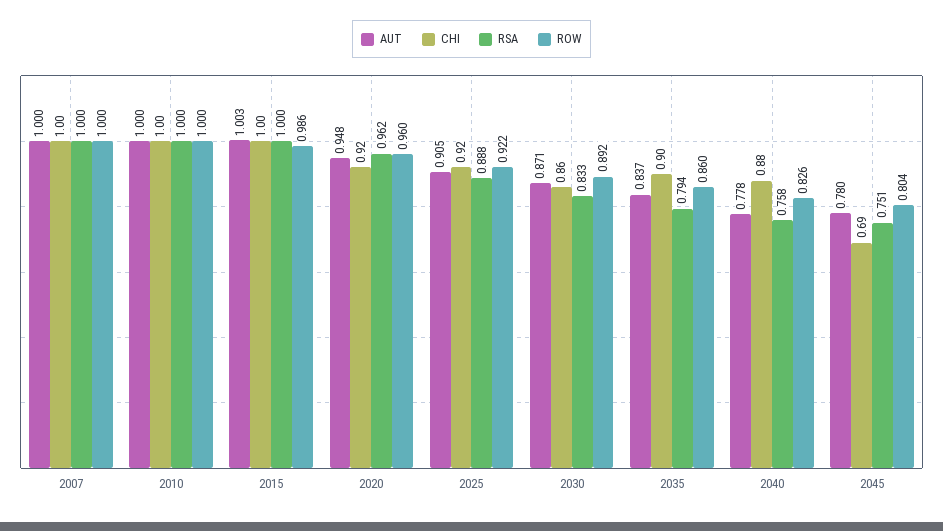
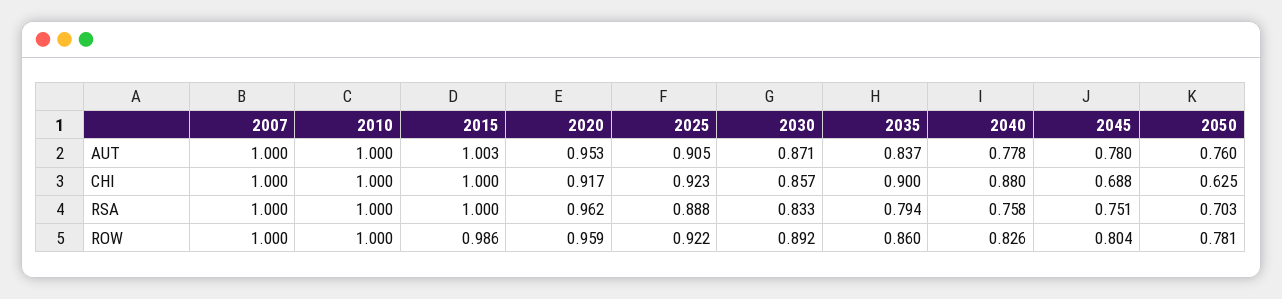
AUT, 2020: 0.948 -> 0.953
ROW, 2020: 0.96 -> 0.959
AUT, 2050: none -> 0.76
CHI, 2050: none -> 0.625
RSA, 2050: none -> 0.703
ROW, 2050: none -> 0.781

